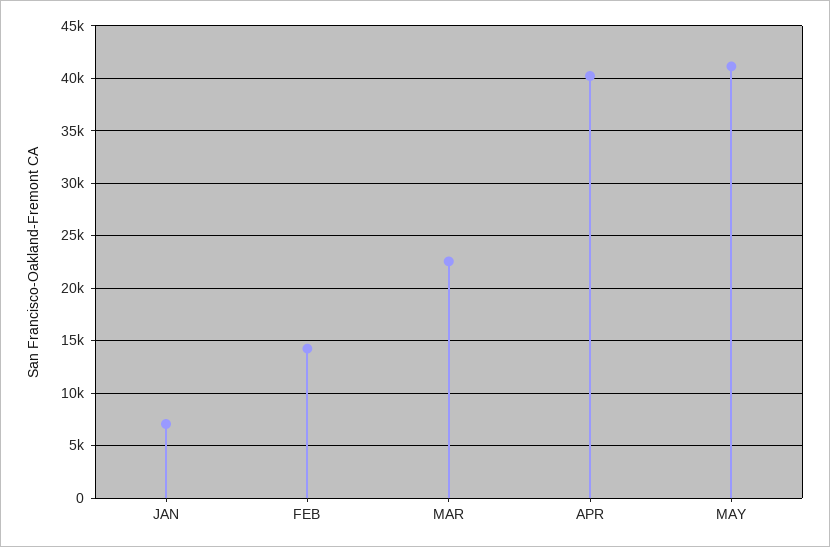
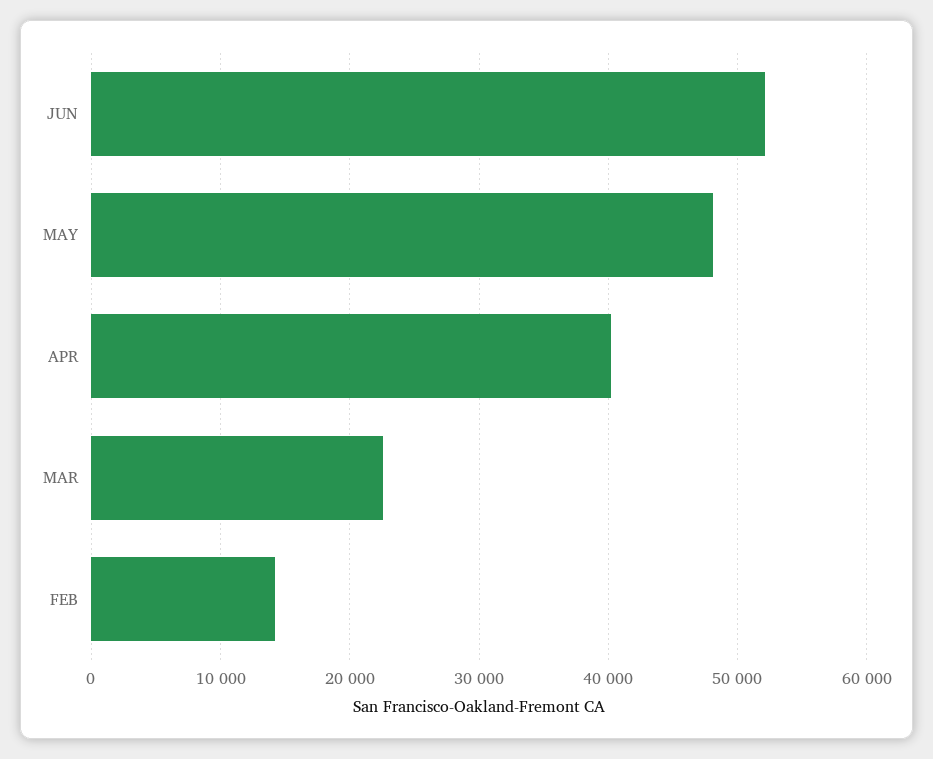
JAN: 7000 -> none
MAY: 41000 -> 48000
JUN: none -> 52000

